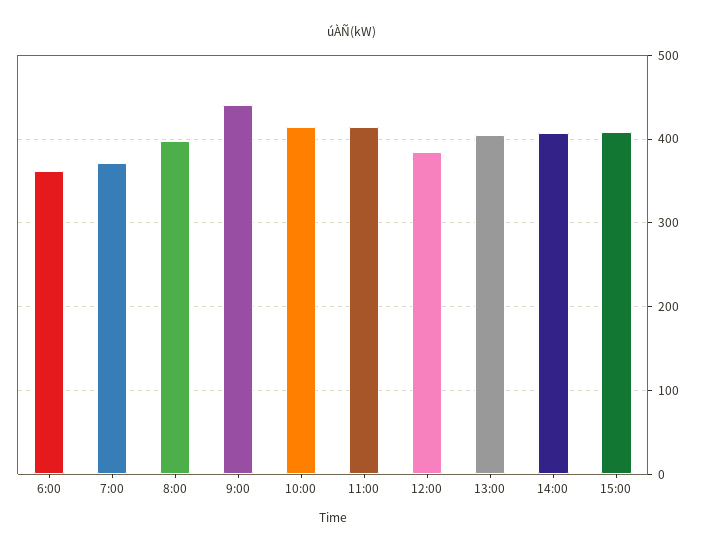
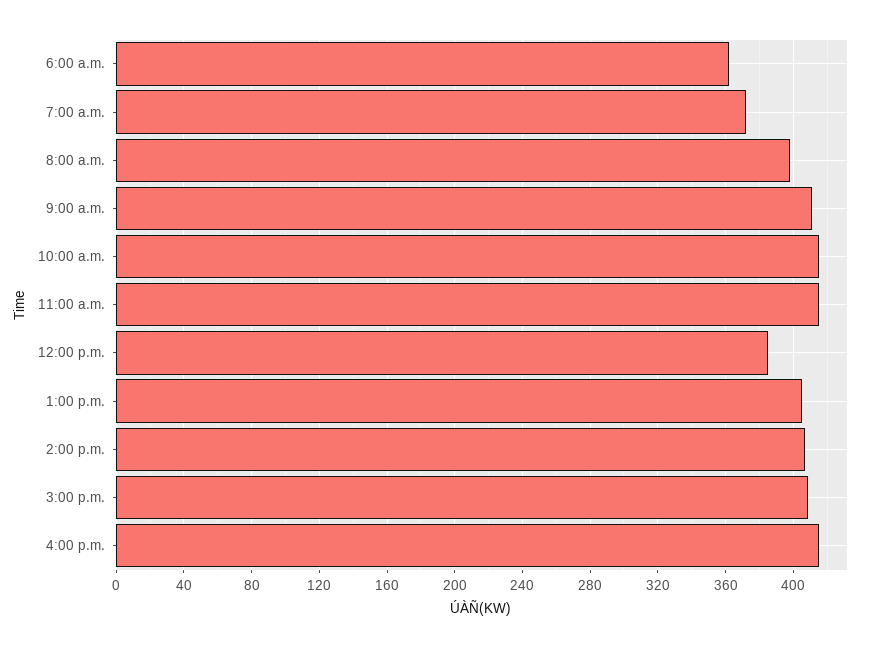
9:00: 440 -> 410
4:00 p.m.: none -> 415

